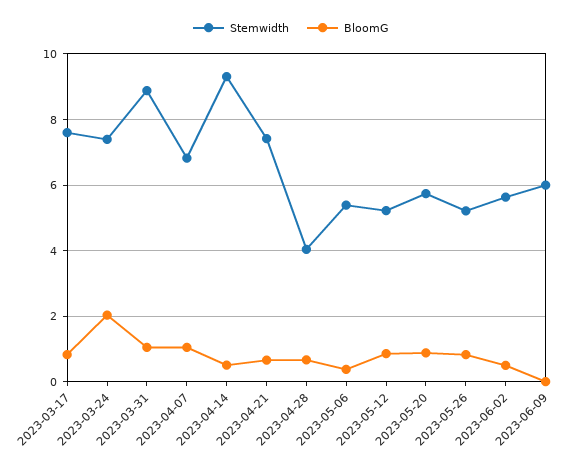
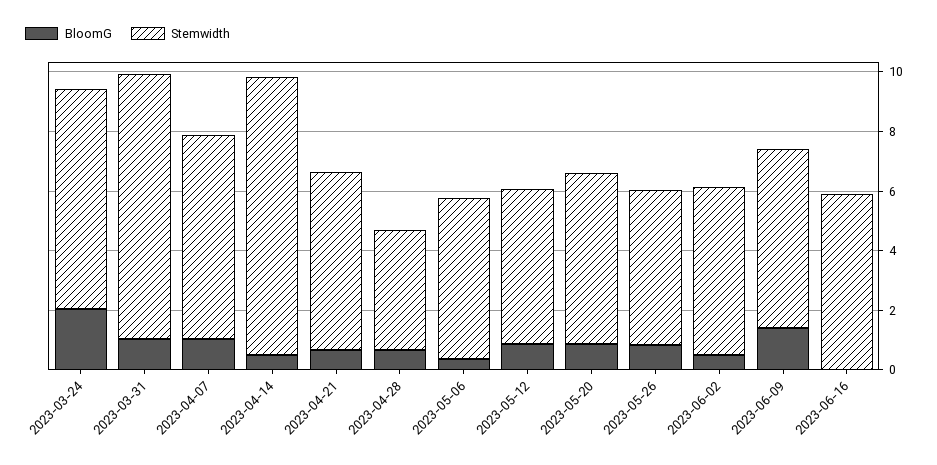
Stemwidth, 2023-03-17: 7.6 -> none
BloomG, 2023-03-17: 0.8 -> none
Stemwidth, 2023-04-21: 7.4 -> 6
BloomG, 2023-06-09: 0 -> 1.5
BloomG, 2023-06-16: none -> 0
Stemwidth, 2023-06-16: none -> 6

